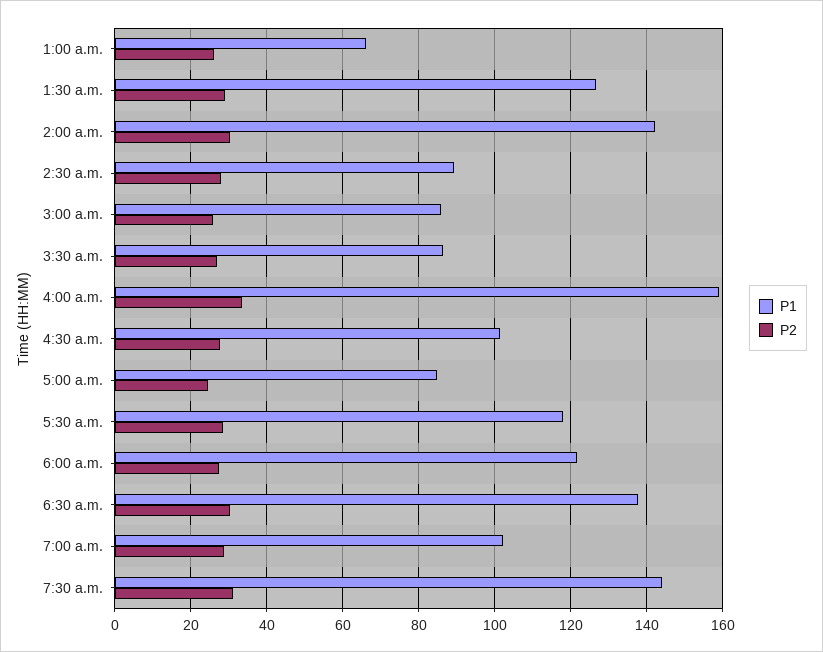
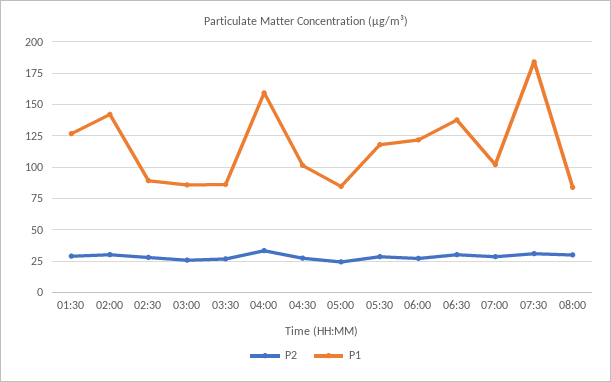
P1, 1:00 a.m.: 66 -> none
P2, 1:00 a.m.: 26 -> none
P1, 7:30 a.m.: 144 -> 185
P2, 08:00: none -> 30
P1, 08:00: none -> 85

